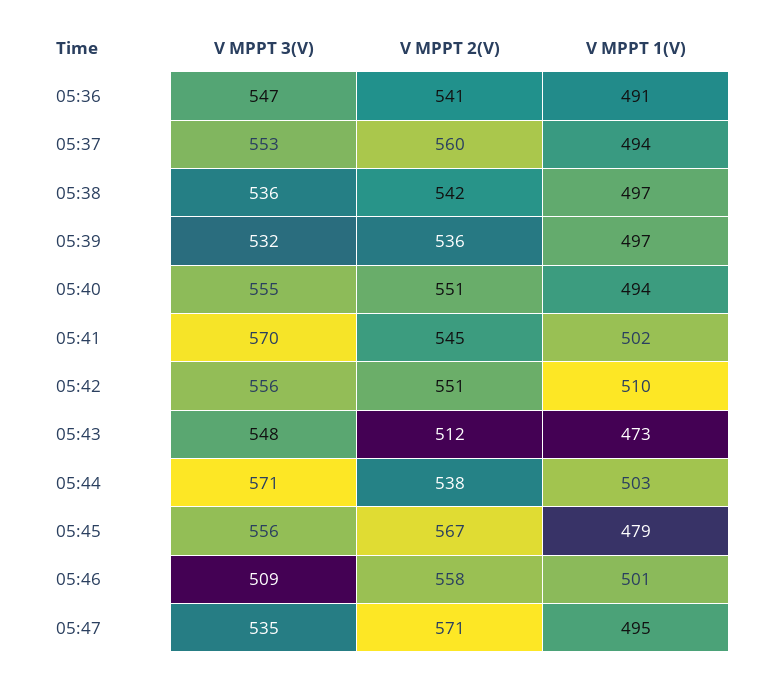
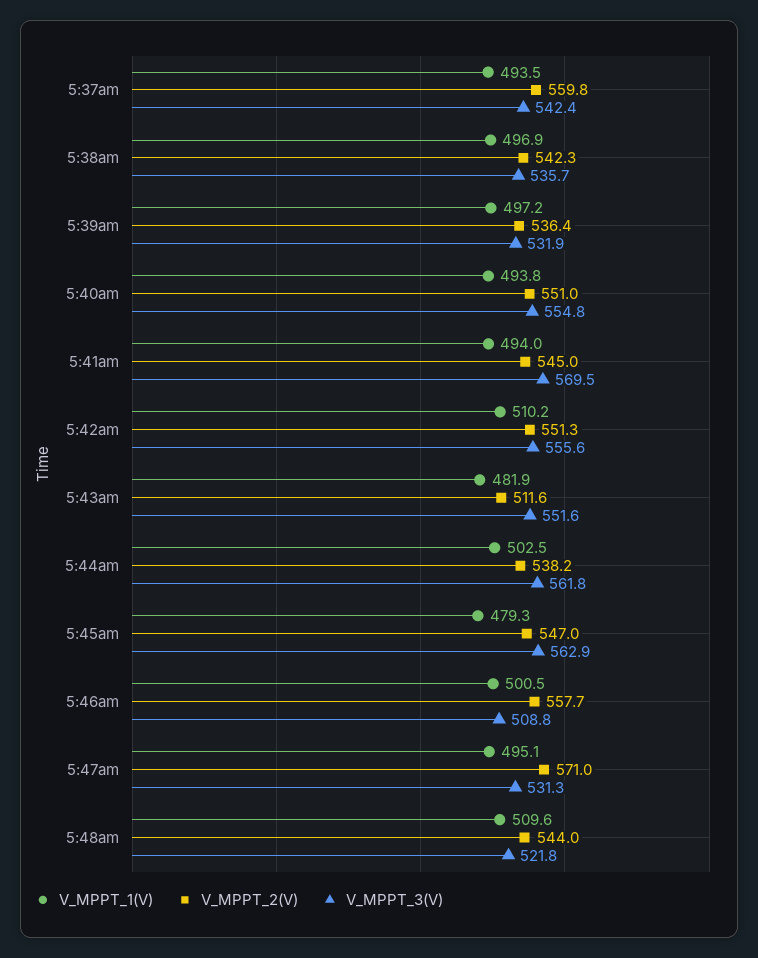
V MPPT 3(V), 05:36: 547 -> none
V MPPT 2(V), 05:36: 541 -> none
V MPPT 1(V), 05:36: 491 -> none
V MPPT 3(V), 05:37: 553 -> 542.4
V MPPT 1(V), 05:41: 502 -> 494
V MPPT 3(V), 05:43: 548 -> 551.6
V MPPT 1(V), 05:43: 473 -> 481.9
V MPPT 3(V), 05:44: 571 -> 561.8
V MPPT 3(V), 05:45: 556 -> 562.9
V MPPT 2(V), 05:45: 567 -> 547
V MPPT 3(V), 05:47: 535 -> 531.3
V MPPT 1(V), 5:48am: none -> 509.6
V MPPT 2(V), 5:48am: none -> 544
V MPPT 3(V), 5:48am: none -> 521.8

